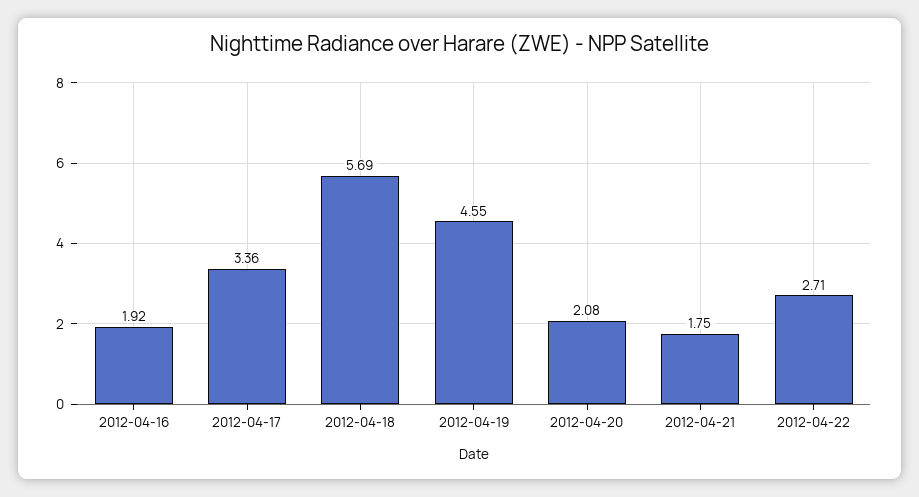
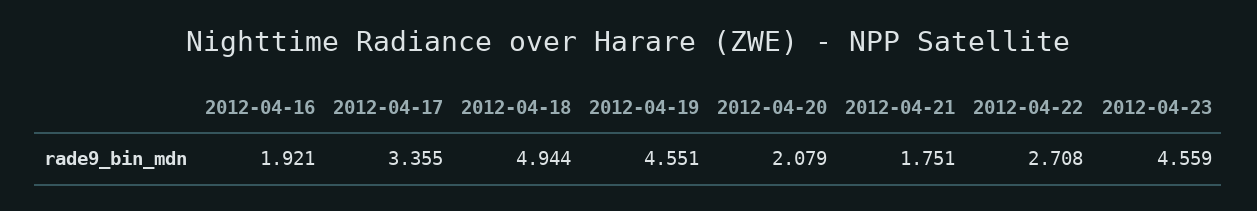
2012-04-18: 5.69 -> 4.944
2012-04-23: none -> 4.559

